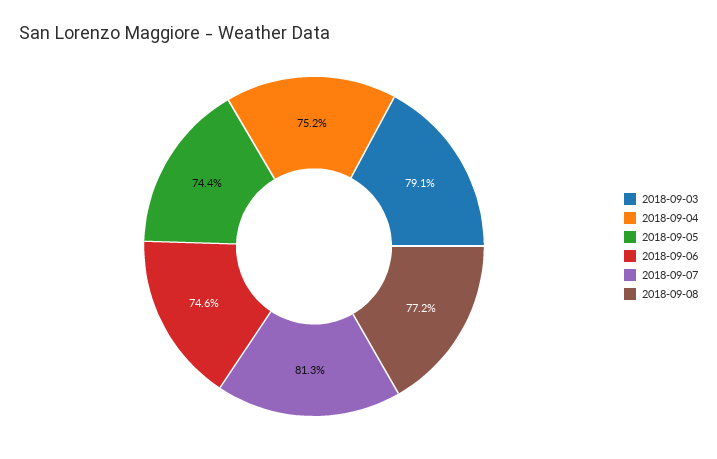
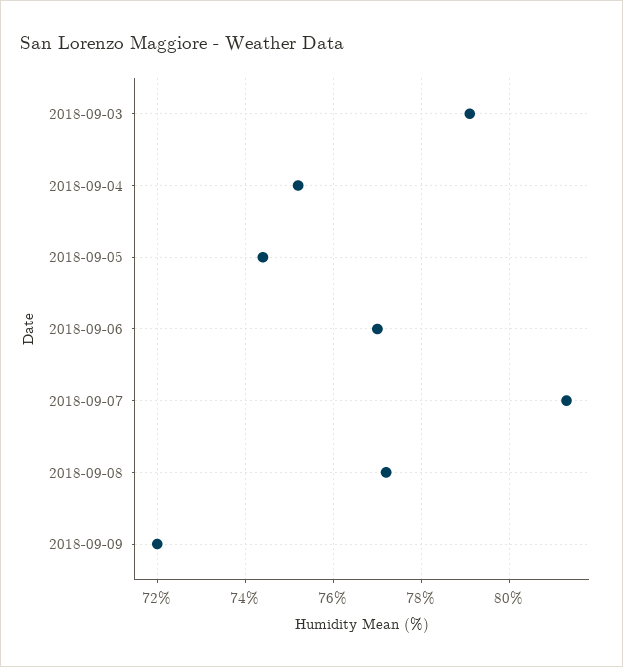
2018-09-06: 74.6 -> 77
2018-09-09: none -> 72

